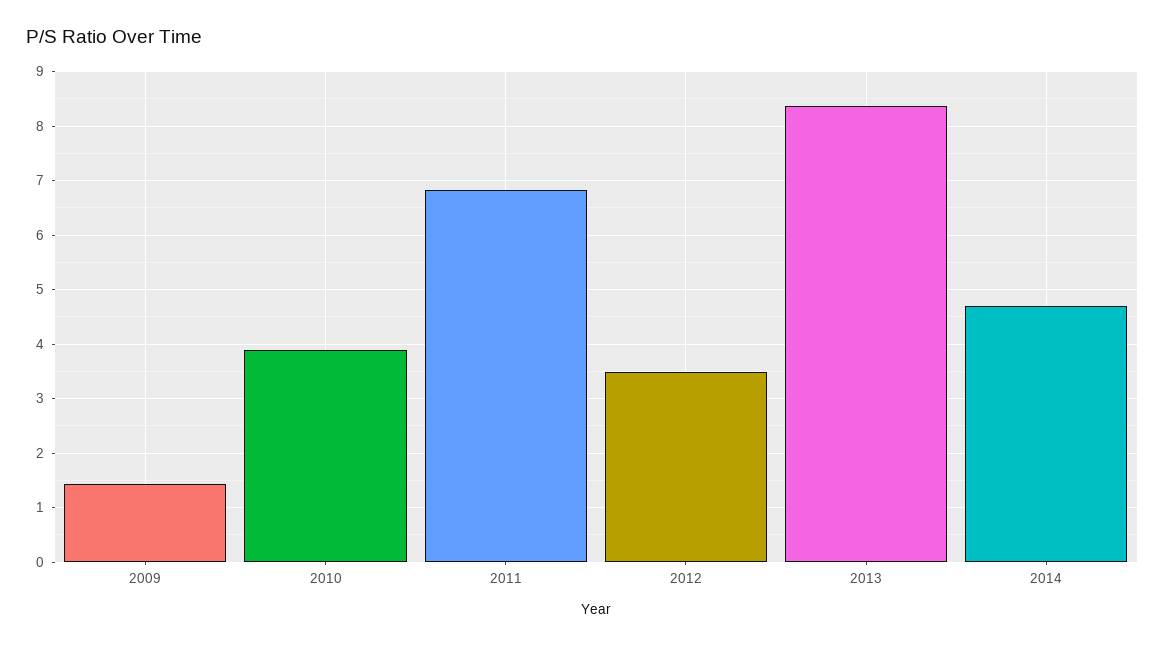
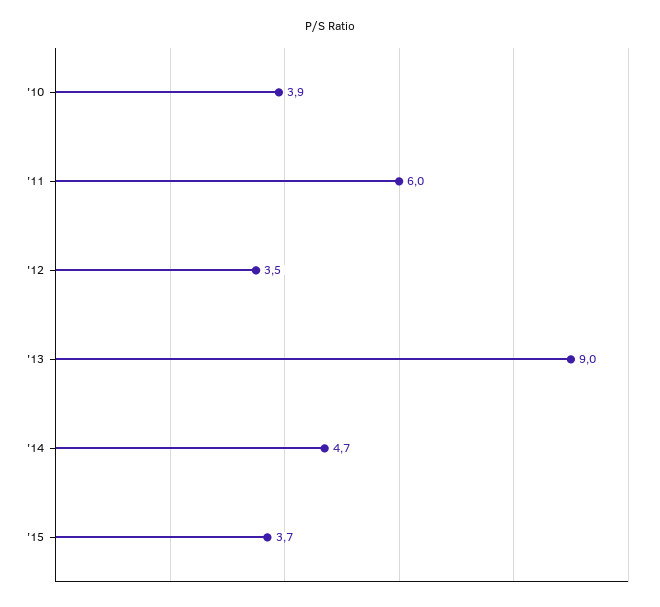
2009: 1.4 -> none
2011: 6.8 -> 6
2013: 8.4 -> 9
'15: none -> 3.7

